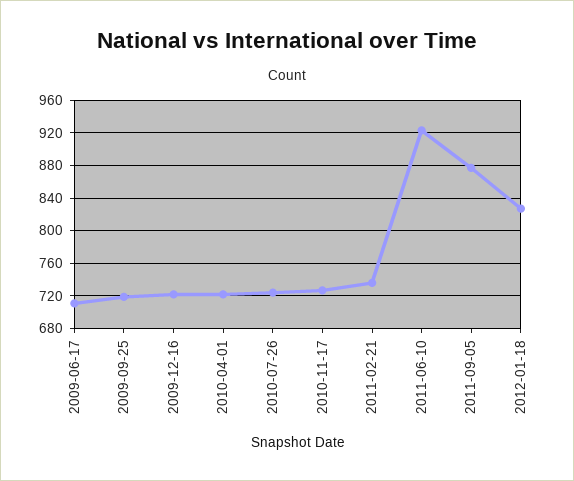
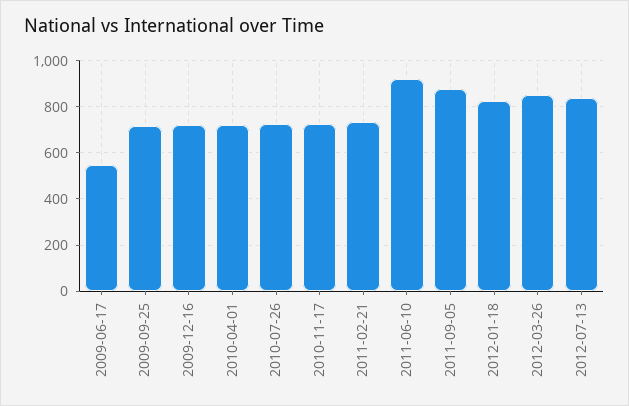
2009-06-17: 710 -> 550
2012-03-26: none -> 850
2012-07-13: none -> 850

